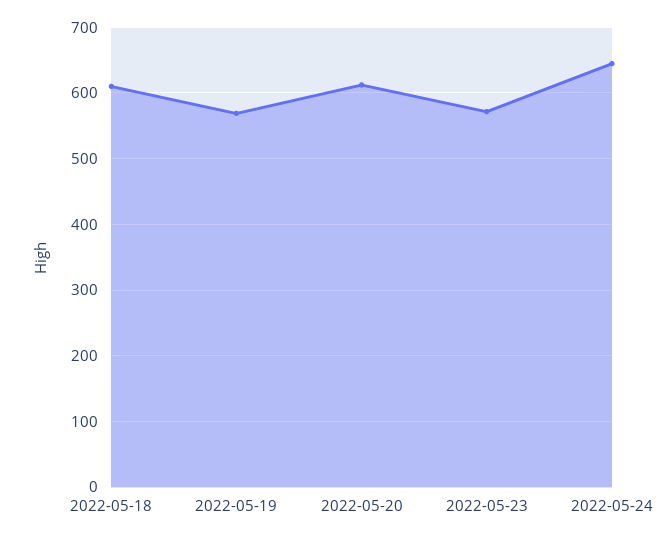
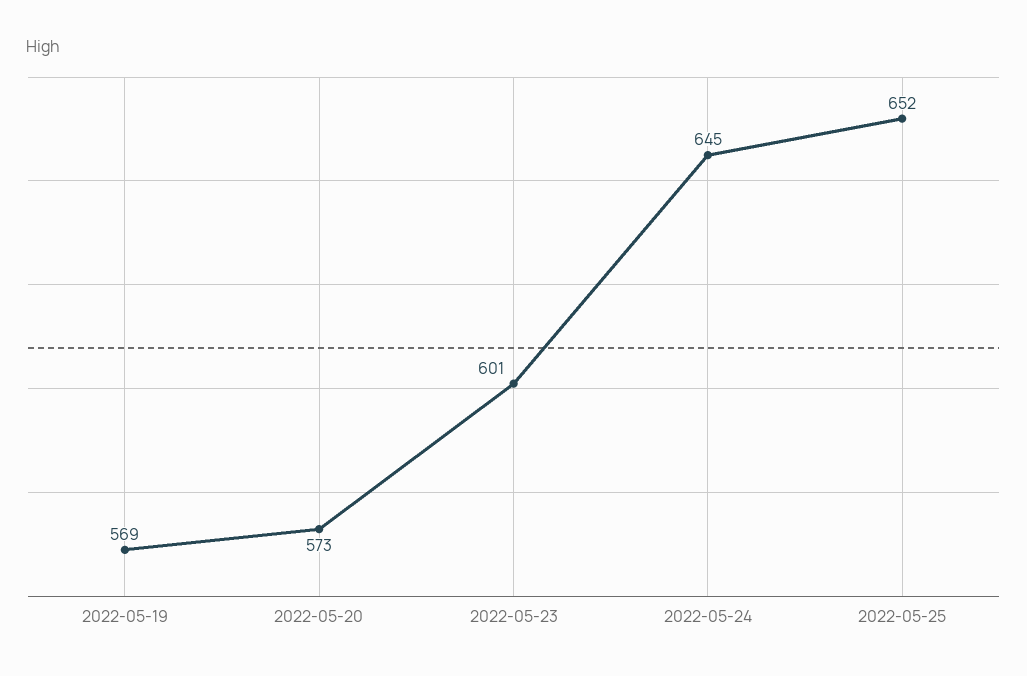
2022-05-18: 610 -> none
2022-05-20: 610 -> 573
2022-05-23: 570 -> 601
2022-05-25: none -> 652

